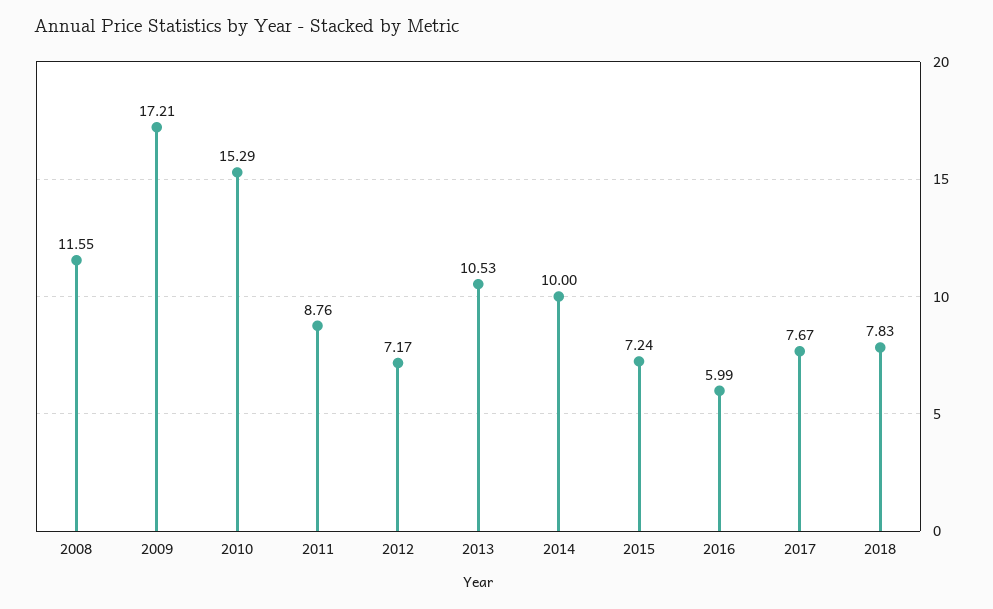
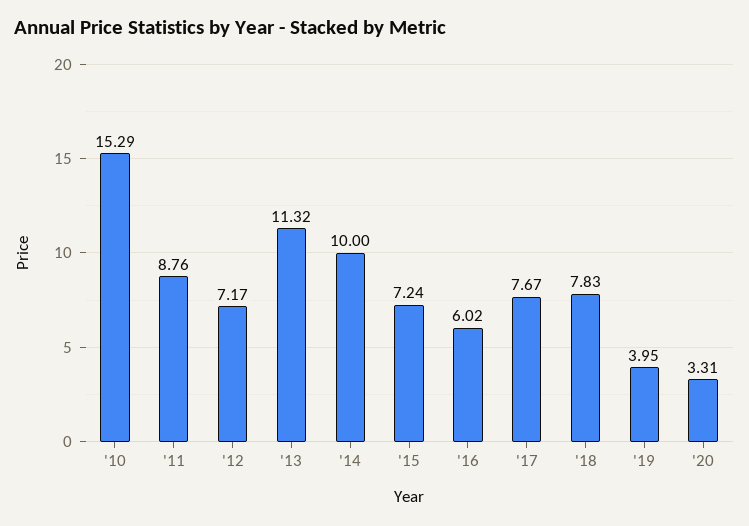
2008: 11.55 -> none
2009: 17.21 -> none
2013: 10.53 -> 11.32
2016: 5.99 -> 6.02
'19: none -> 3.95
'20: none -> 3.31

